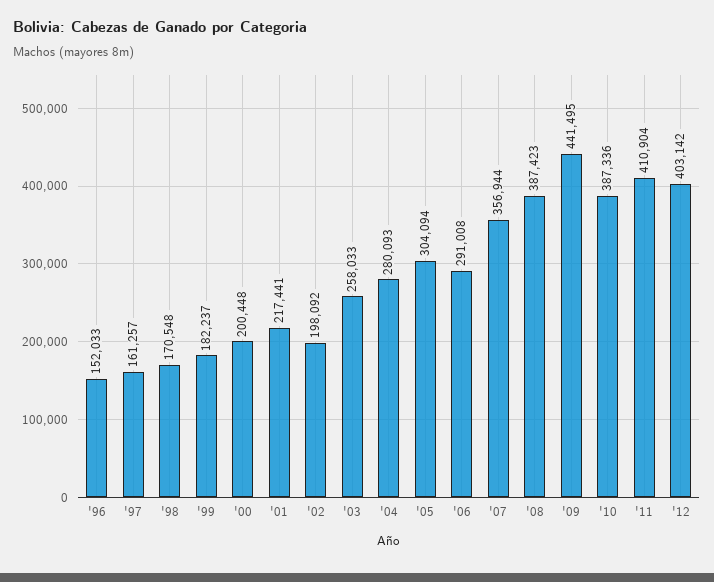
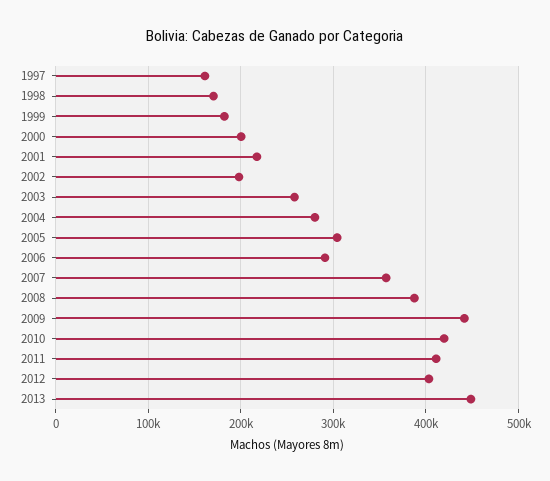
'96: 152033 -> none
'10: 387336 -> 420000
2013: none -> 450000

